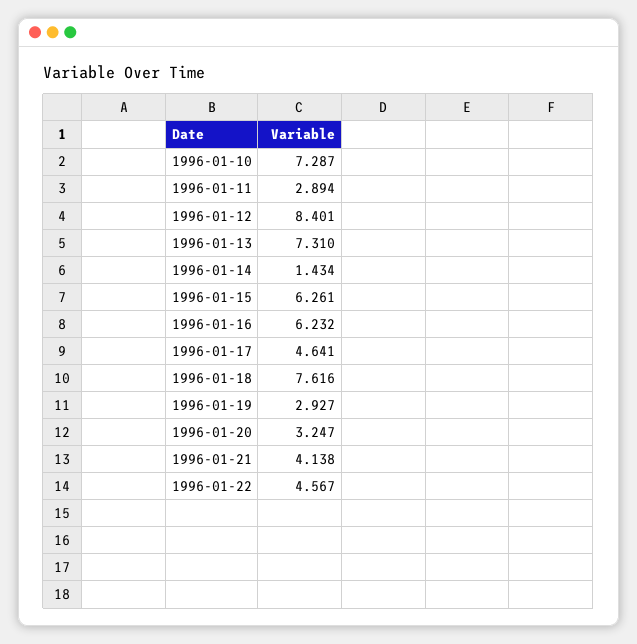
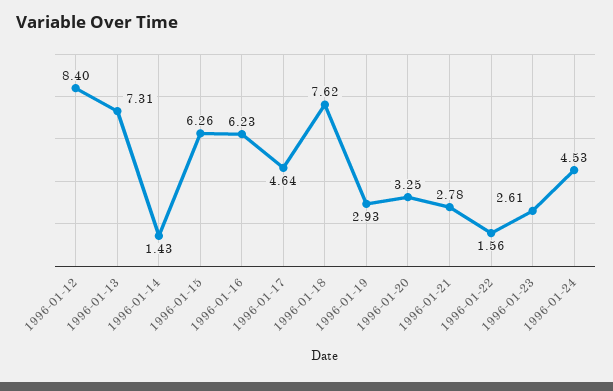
1996-01-10: 7.287 -> none
1996-01-11: 2.894 -> none
1996-01-21: 4.138 -> 2.78
1996-01-22: 4.567 -> 1.56
1996-01-23: none -> 2.61
1996-01-24: none -> 4.53

